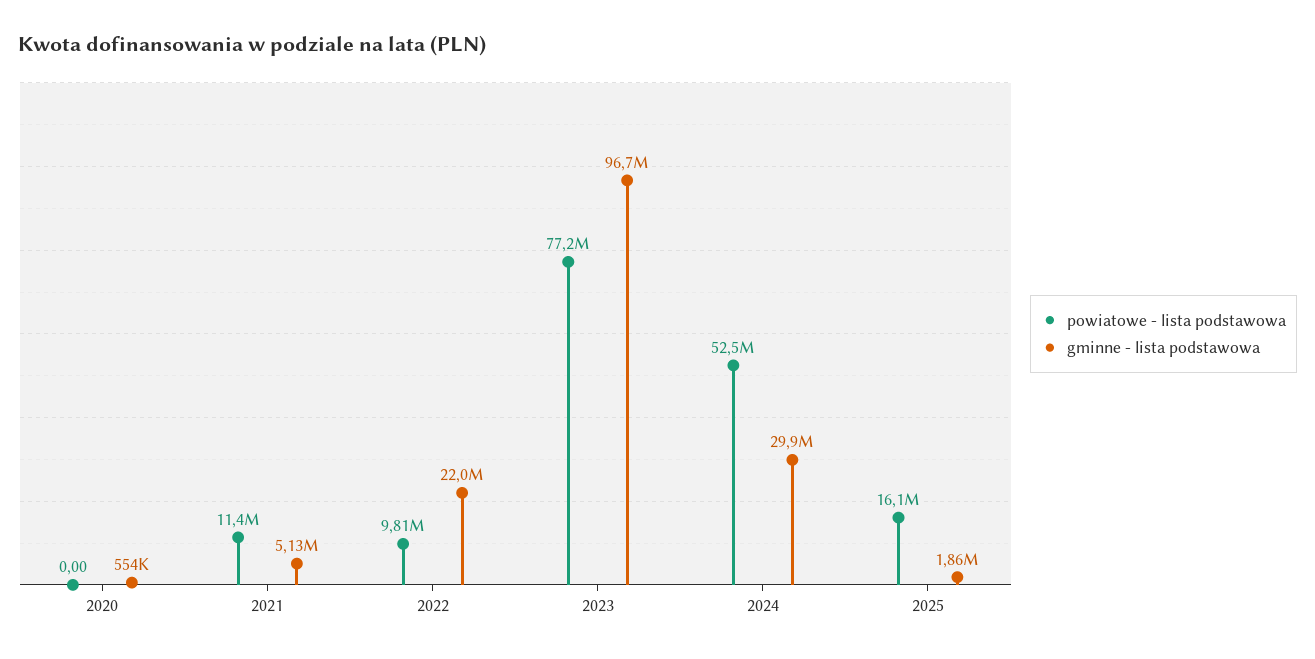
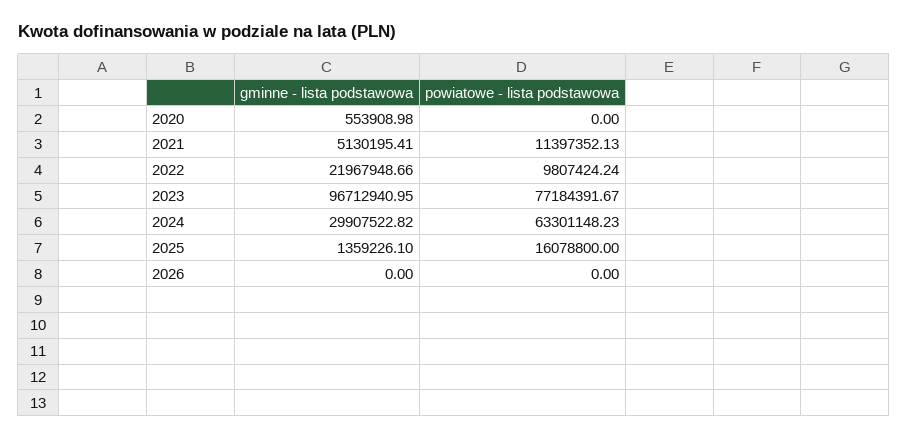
powiatowe - lista podstawowa, 2024: 52500000 -> 63301148.23
gminne - lista podstawowa, 2025: 1860000 -> 1359226.1
gminne - lista podstawowa, 2026: none -> 0
powiatowe - lista podstawowa, 2026: none -> 0

